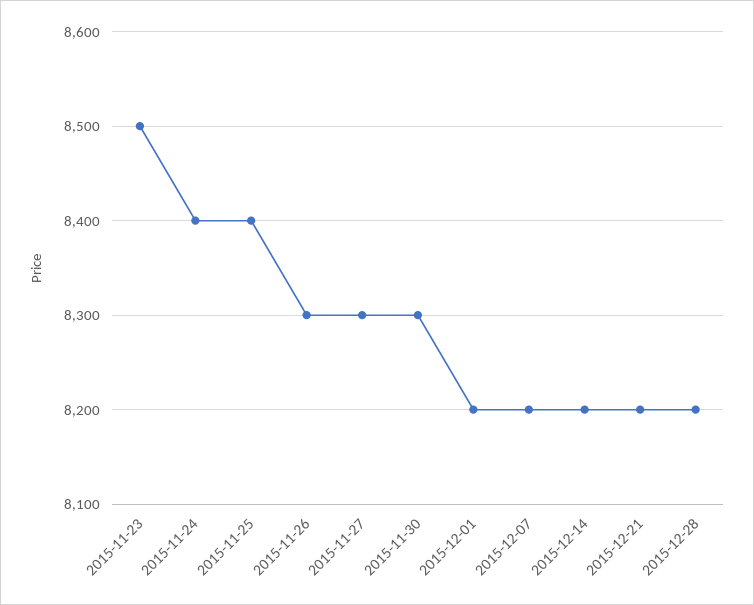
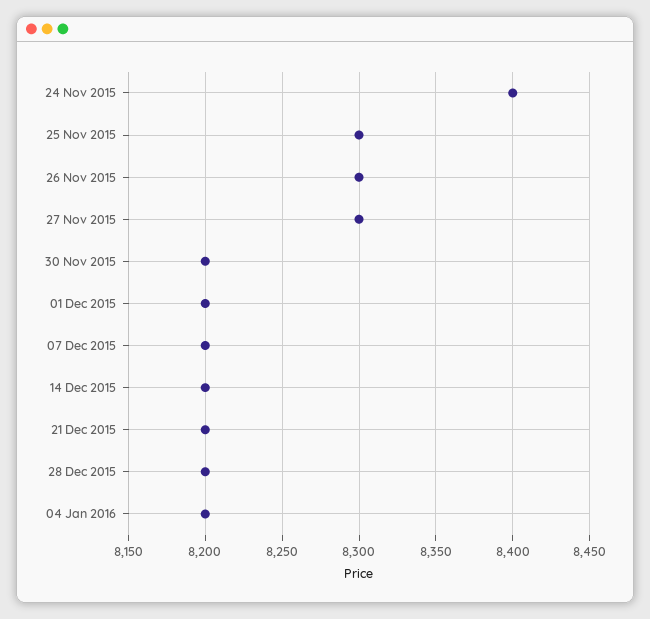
2015-11-23: 8500 -> none
2015-11-25: 8400 -> 8300
2015-11-30: 8300 -> 8200
04 Jan 2016: none -> 8200

